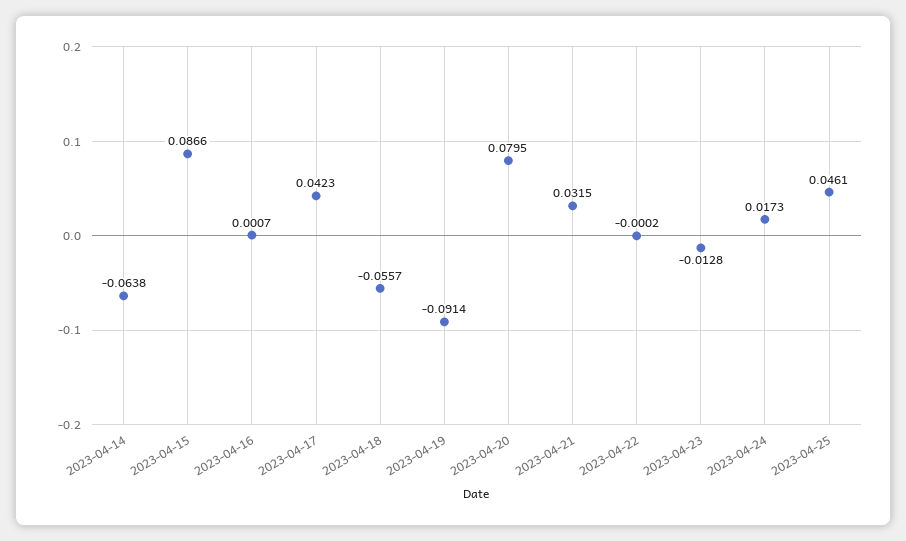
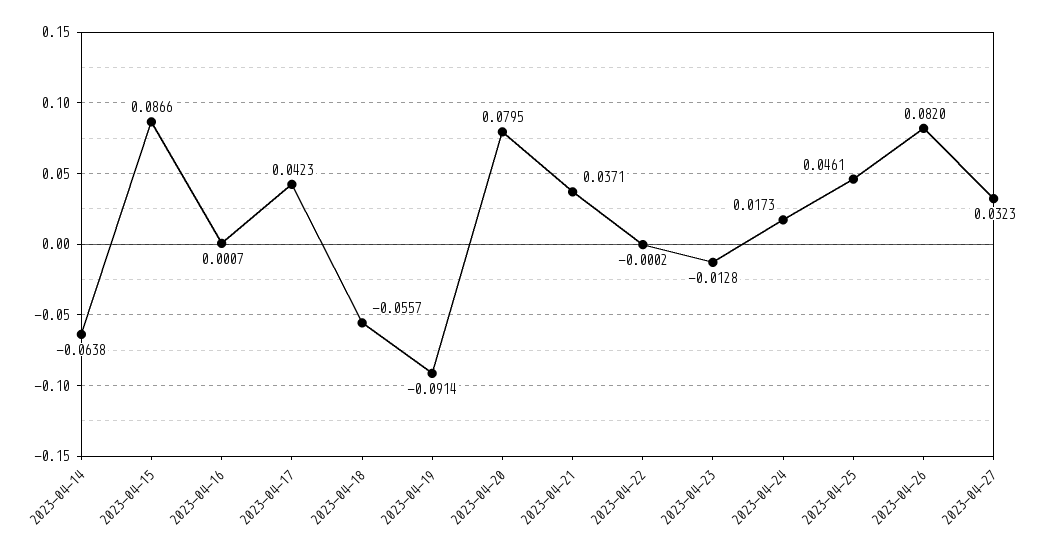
2023-04-21: 0.0315 -> 0.0371
2023-04-26: none -> 0.082
2023-04-27: none -> 0.0323

